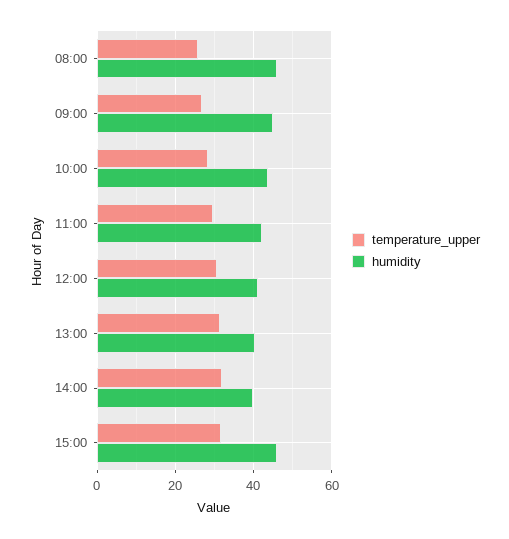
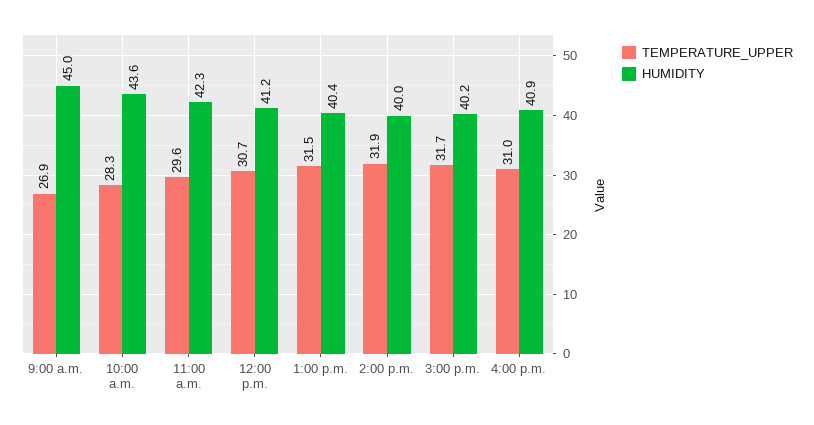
temperature_upper, 08:00: 26 -> none
humidity, 08:00: 46 -> none
humidity, 15:00: 46 -> 40.2
temperature_upper, 4:00 p.m.: none -> 31
humidity, 4:00 p.m.: none -> 40.9

